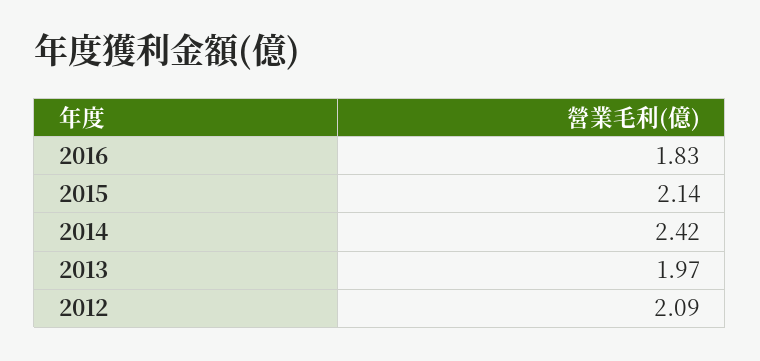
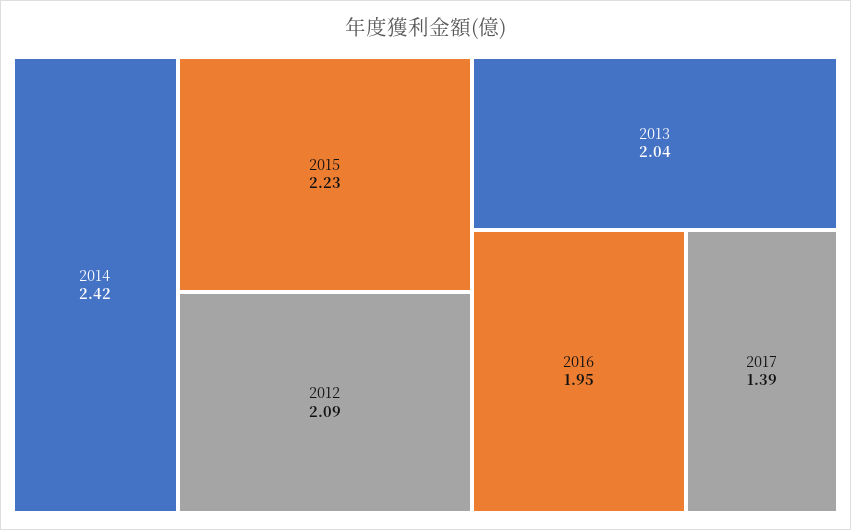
2016: 1.83 -> 1.95
2015: 2.14 -> 2.23
2013: 1.97 -> 2.04
2017: none -> 1.39

